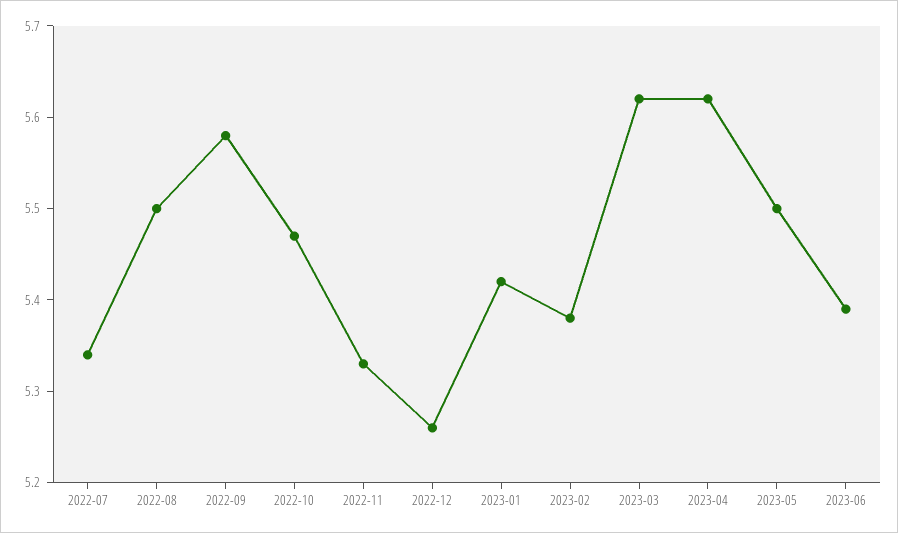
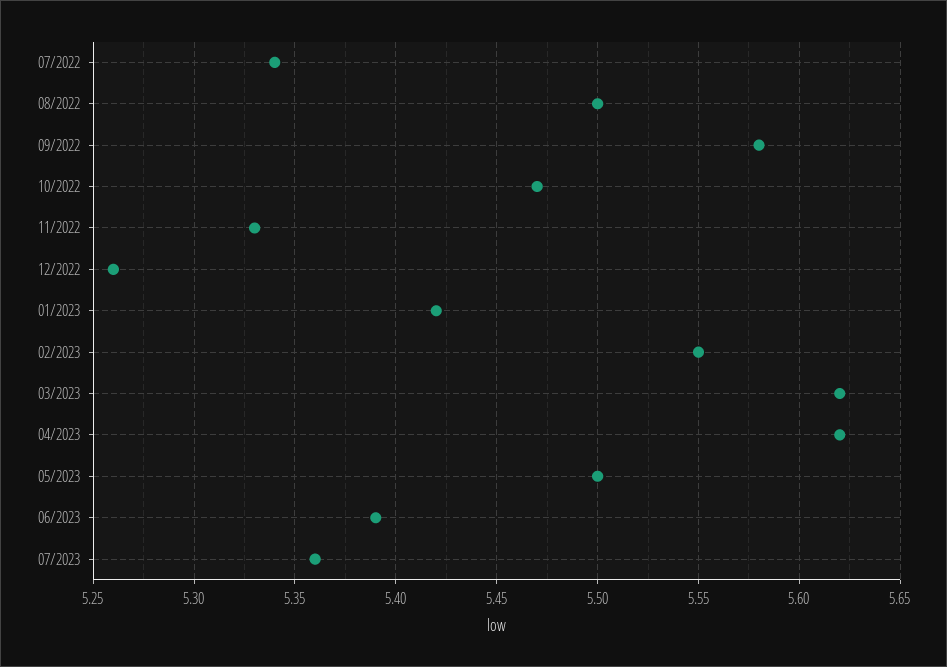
2023-02: 5.38 -> 5.55
07/2023: none -> 5.36

